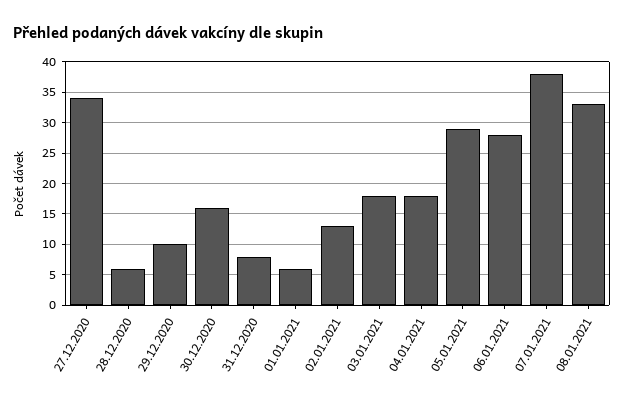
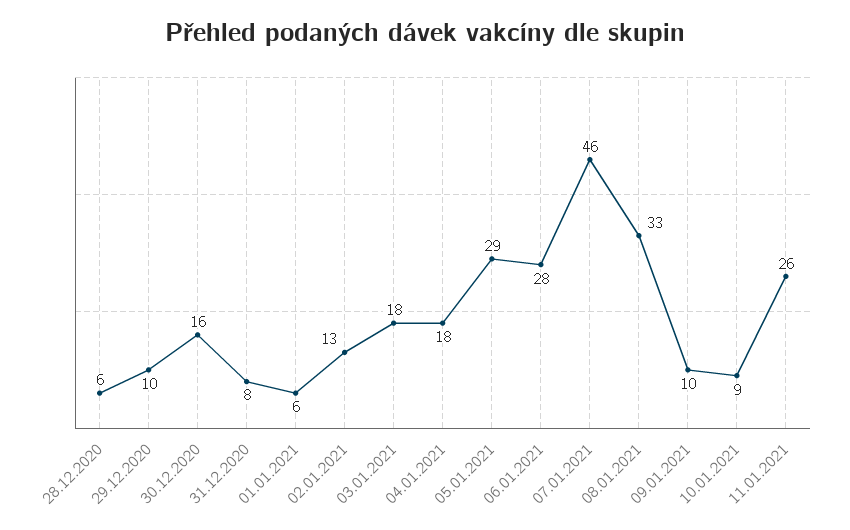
27.12.2020: 34 -> none
07.01.2021: 38 -> 46
09.01.2021: none -> 10
10.01.2021: none -> 9
11.01.2021: none -> 26

